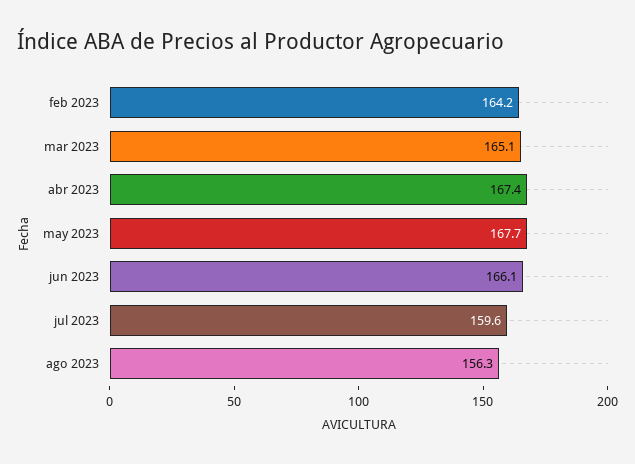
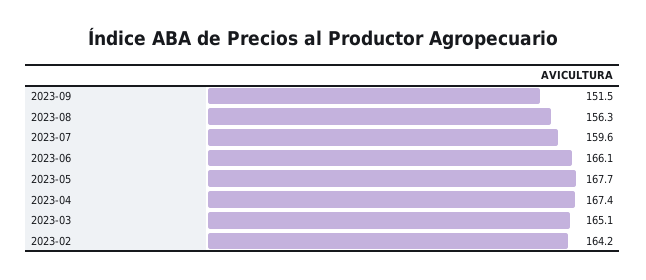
2023-09: none -> 151.5

